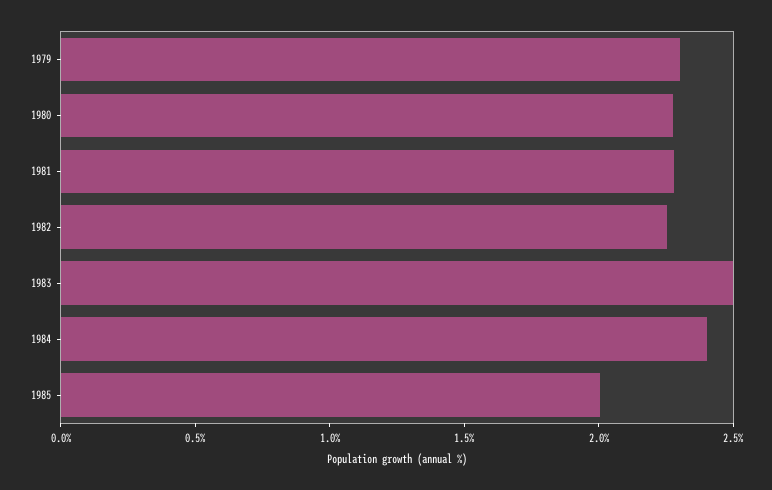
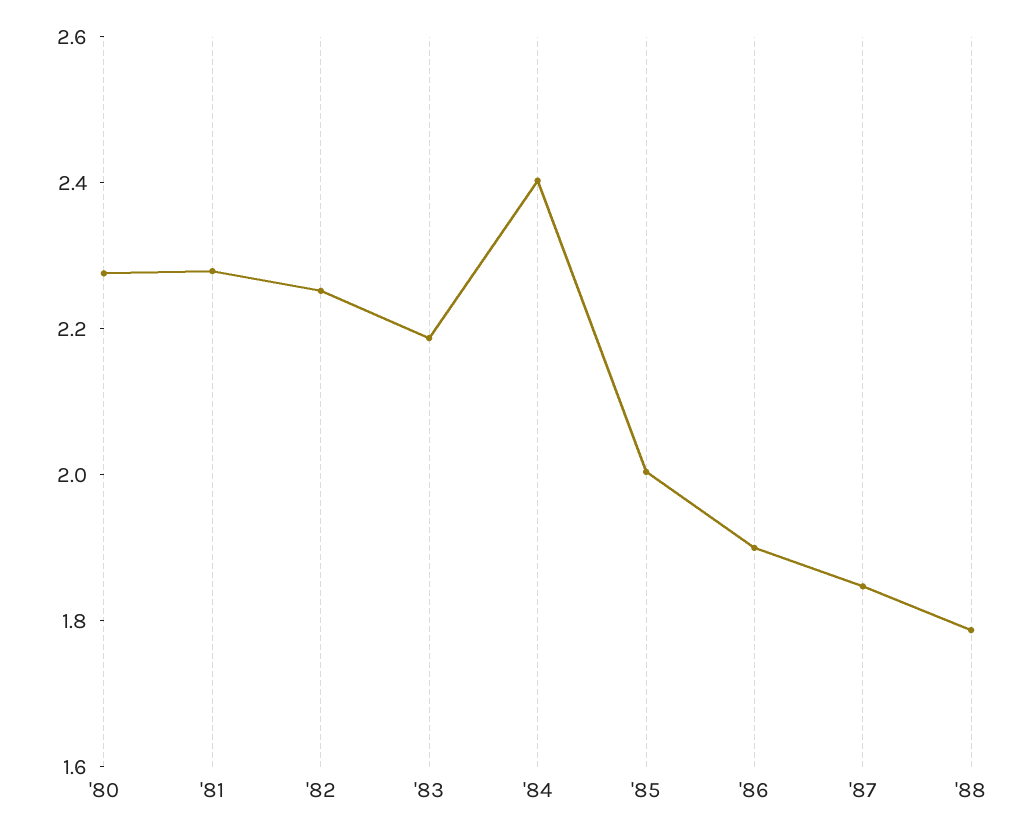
1979: 2.3 -> none
1983: 2.5 -> 2.2
'86: none -> 1.9
'87: none -> 1.85
'88: none -> 1.8

